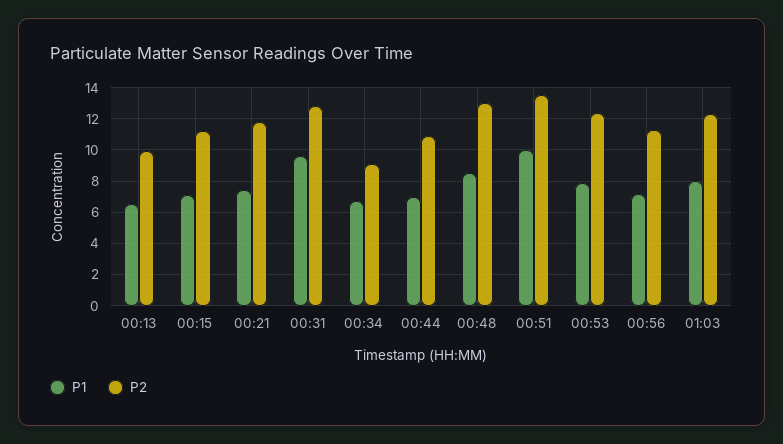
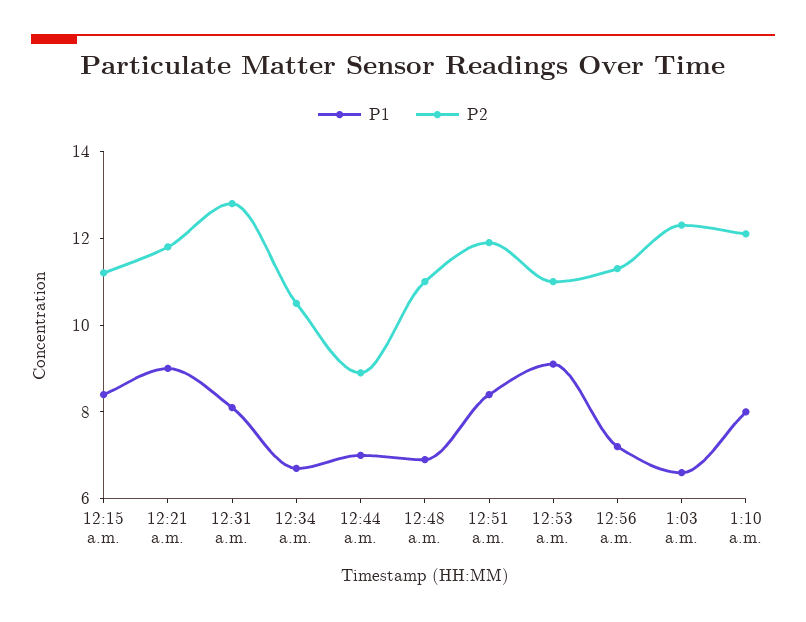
P1, 00:13: 6.5 -> none
P2, 00:13: 10 -> none
P1, 00:15: 7 -> 8.5
P1, 00:21: 7.5 -> 9
P1, 00:31: 9.5 -> 8
P2, 00:34: 9 -> 10.5
P2, 00:44: 11 -> 9
P1, 00:48: 8.5 -> 7
P2, 00:48: 13 -> 11
P1, 00:51: 10 -> 8.5
P2, 00:51: 13.5 -> 12
P1, 00:53: 8 -> 9
P2, 00:53: 12.5 -> 11
P1, 01:03: 8 -> 6.5
P1, 1:10 a.m.: none -> 8
P2, 1:10 a.m.: none -> 12

